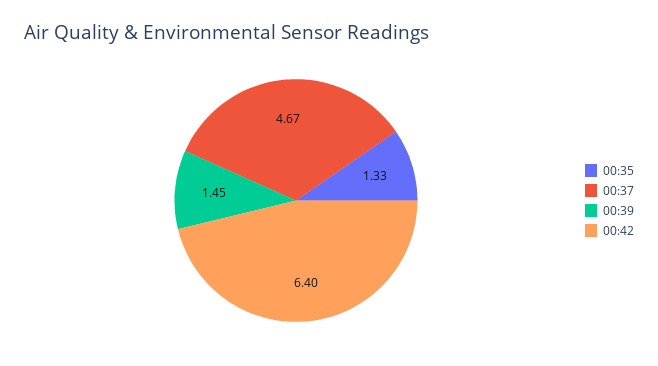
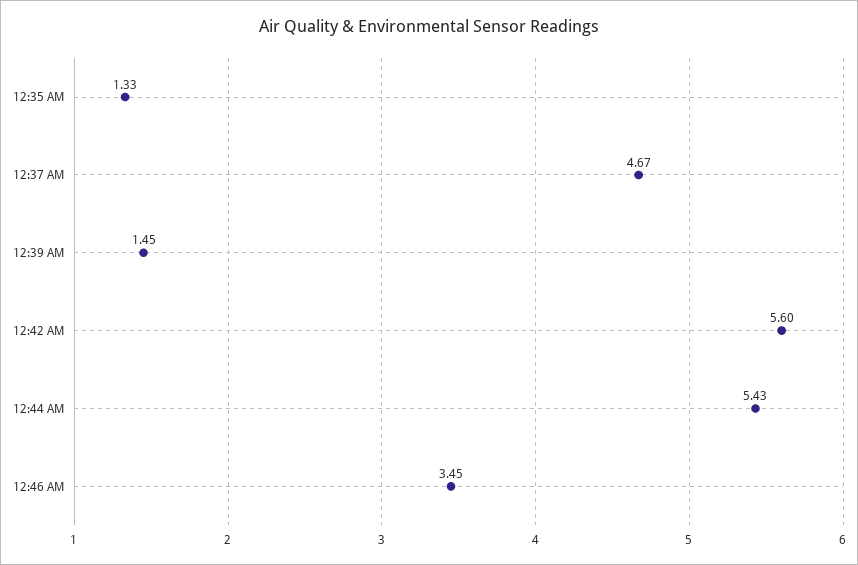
00:42: 6.4 -> 5.6
12:44 AM: none -> 5.43
12:46 AM: none -> 3.45

